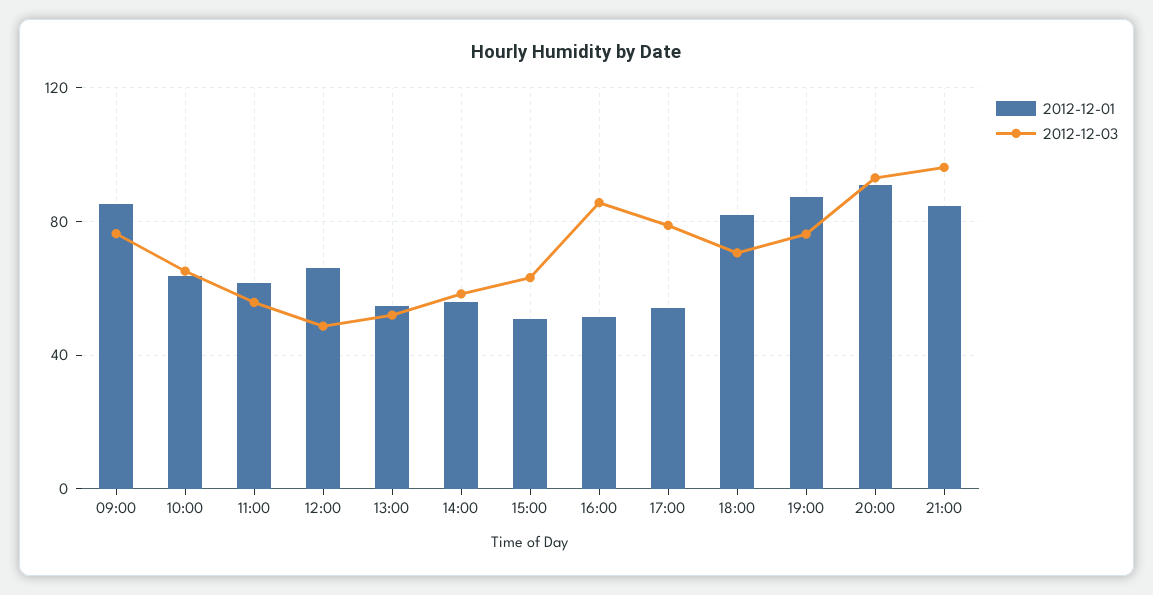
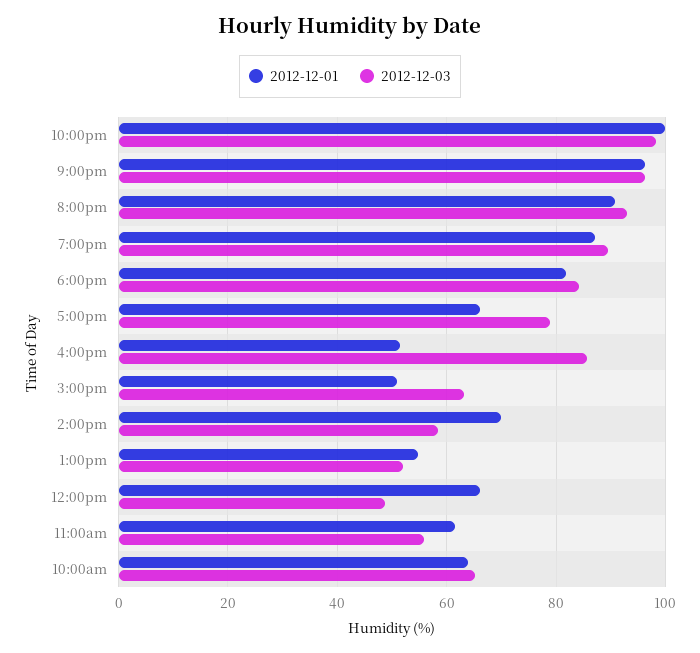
2012-12-01, 09:00: 85 -> none
2012-12-03, 09:00: 75 -> none
2012-12-01, 14:00: 55 -> 70
2012-12-01, 17:00: 55 -> 66
2012-12-03, 18:00: 70 -> 84
2012-12-03, 19:00: 75 -> 90
2012-12-01, 21:00: 85 -> 96
2012-12-01, 10:00pm: none -> 100
2012-12-03, 10:00pm: none -> 98

